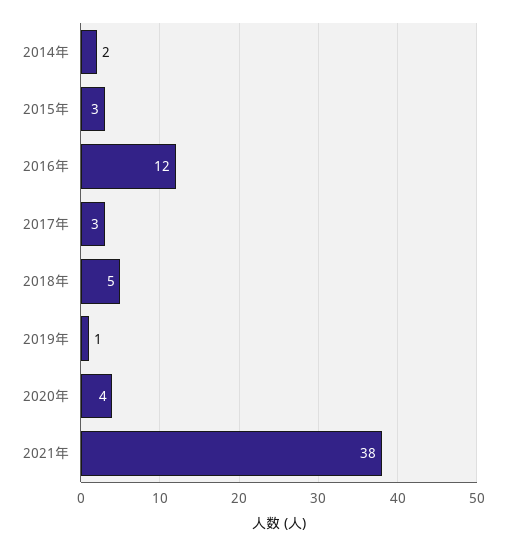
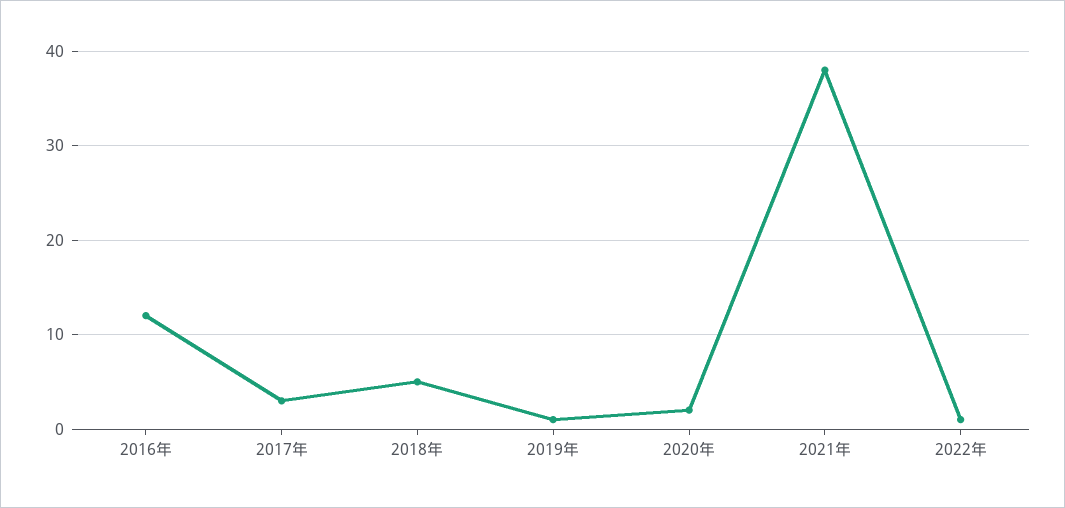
2014年: 2 -> none
2015年: 3 -> none
2020年: 4 -> 2
2022年: none -> 1

